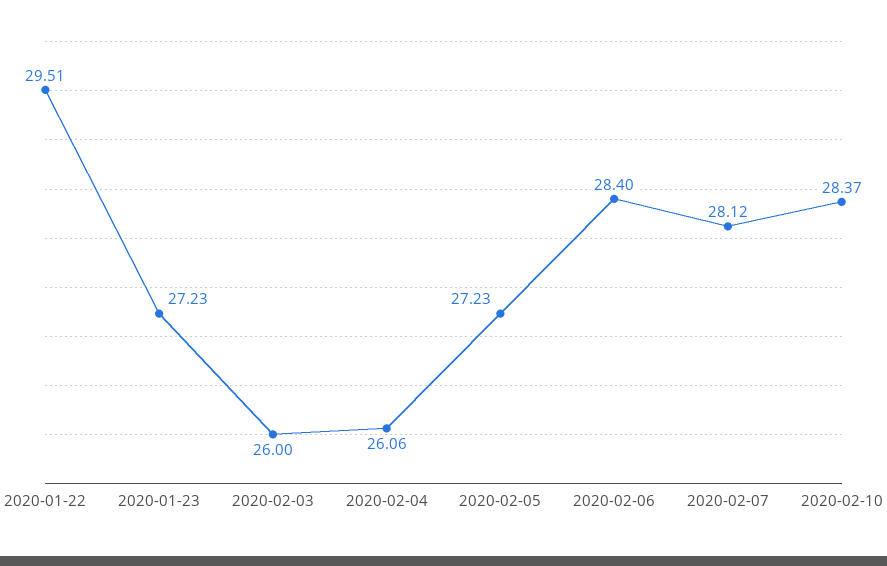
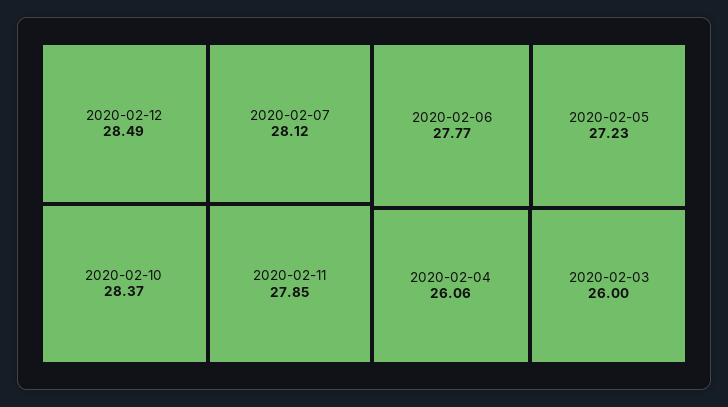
2020-01-22: 29.51 -> none
2020-01-23: 27.23 -> none
2020-02-06: 28.4 -> 27.77
2020-02-12: none -> 28.49
2020-02-11: none -> 27.85

